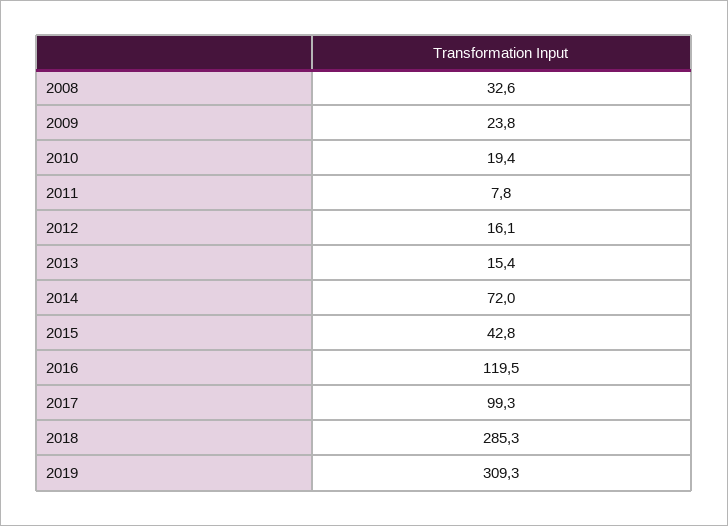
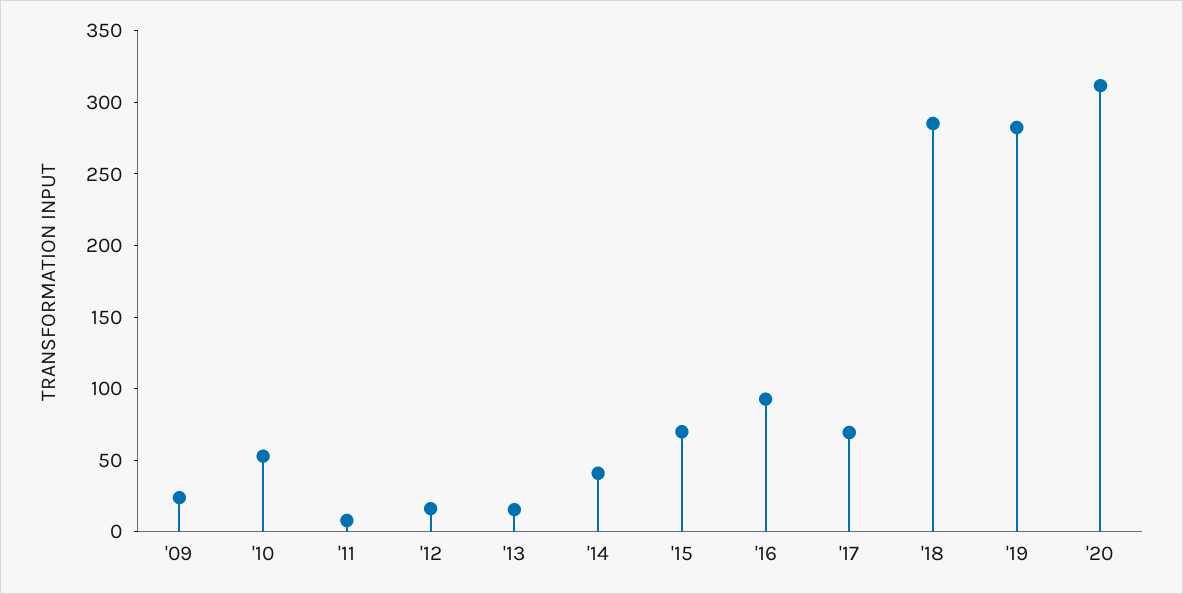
2008: 32.6 -> none
2010: 19.4 -> 50
2014: 72 -> 40
2015: 42.8 -> 70
2016: 119.5 -> 90
2017: 99.3 -> 70
2019: 309.3 -> 280
'20: none -> 310

